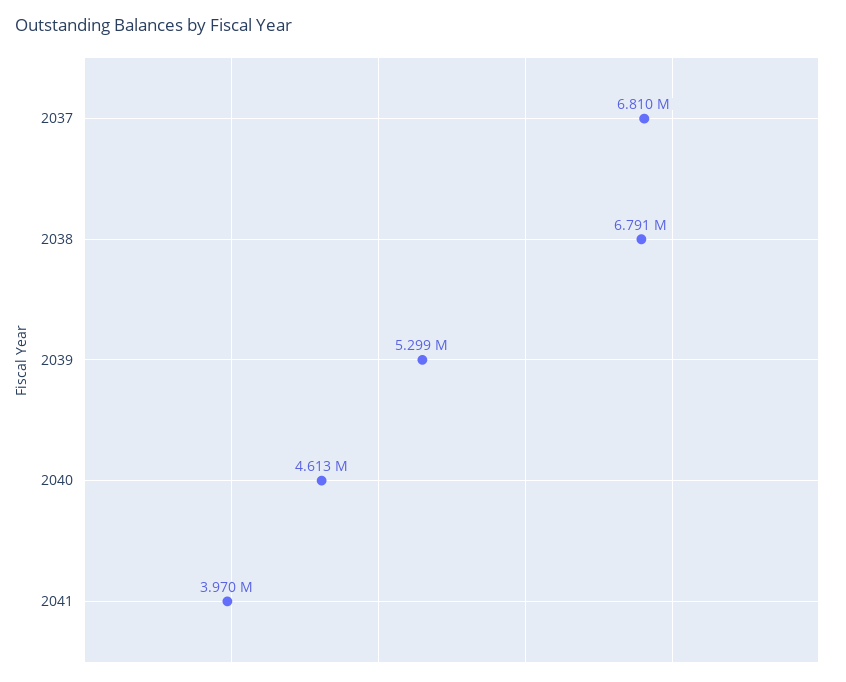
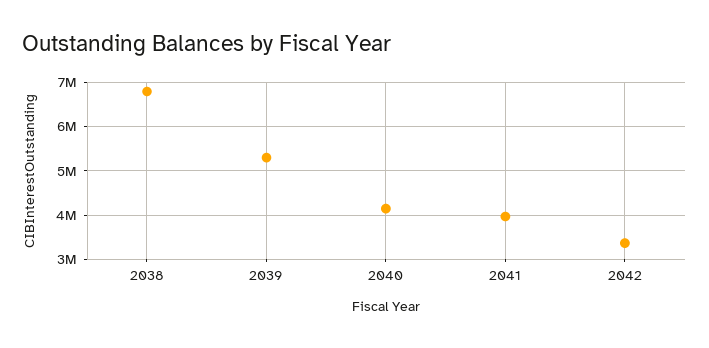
2037: 6810000 -> none
2040: 4613000 -> 4200000
2042: none -> 3400000

